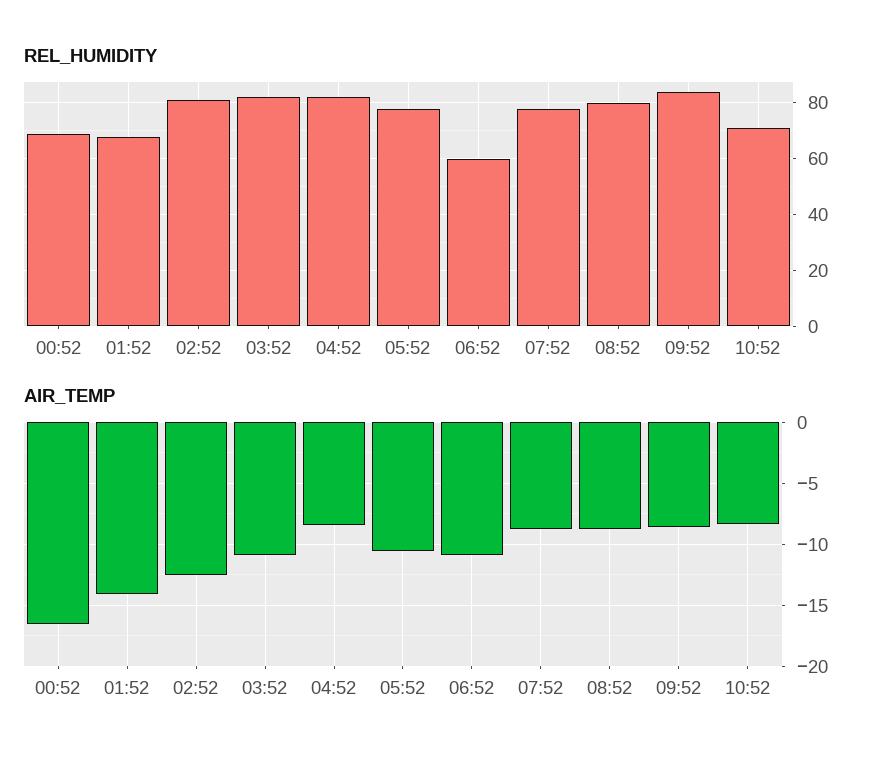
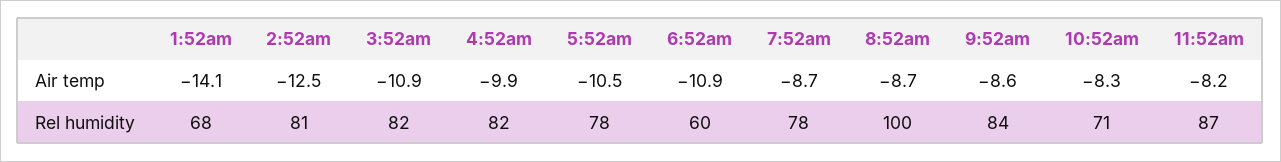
REL_HUMIDITY, 00:52: 70 -> none
REL_HUMIDITY, 08:52: 80 -> 100
AIR_TEMP, 00:52: -16.5 -> none
AIR_TEMP, 04:52: -8.5 -> -9.9
AIR_TEMP, 11:52am: none -> -8.2
REL_HUMIDITY, 11:52am: none -> 87

